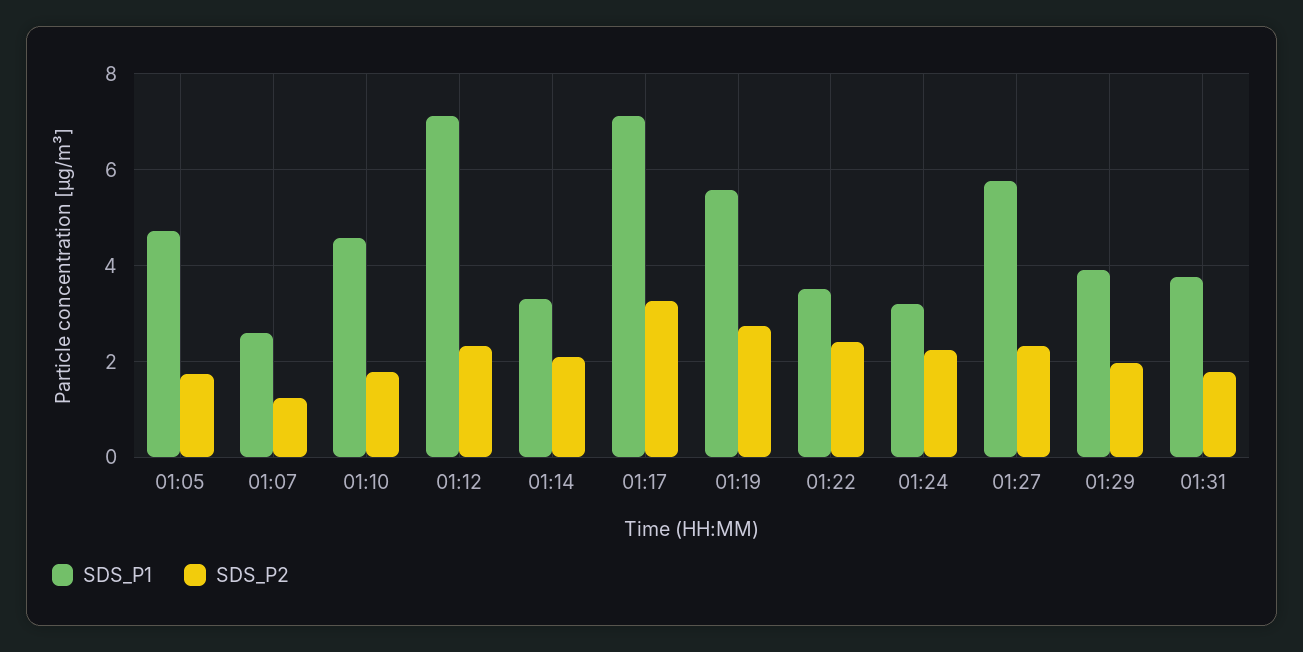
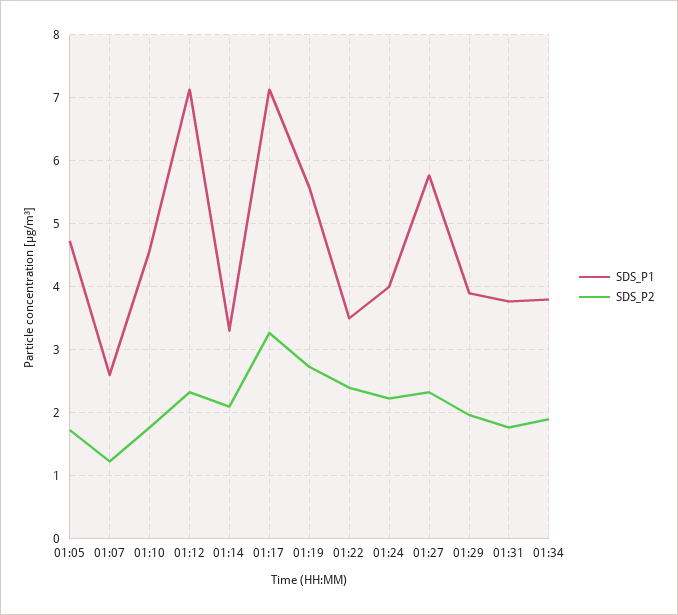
SDS_P1, 01:24: 3.2 -> 4
SDS_P1, 01:34: none -> 3.8
SDS_P2, 01:34: none -> 1.9

